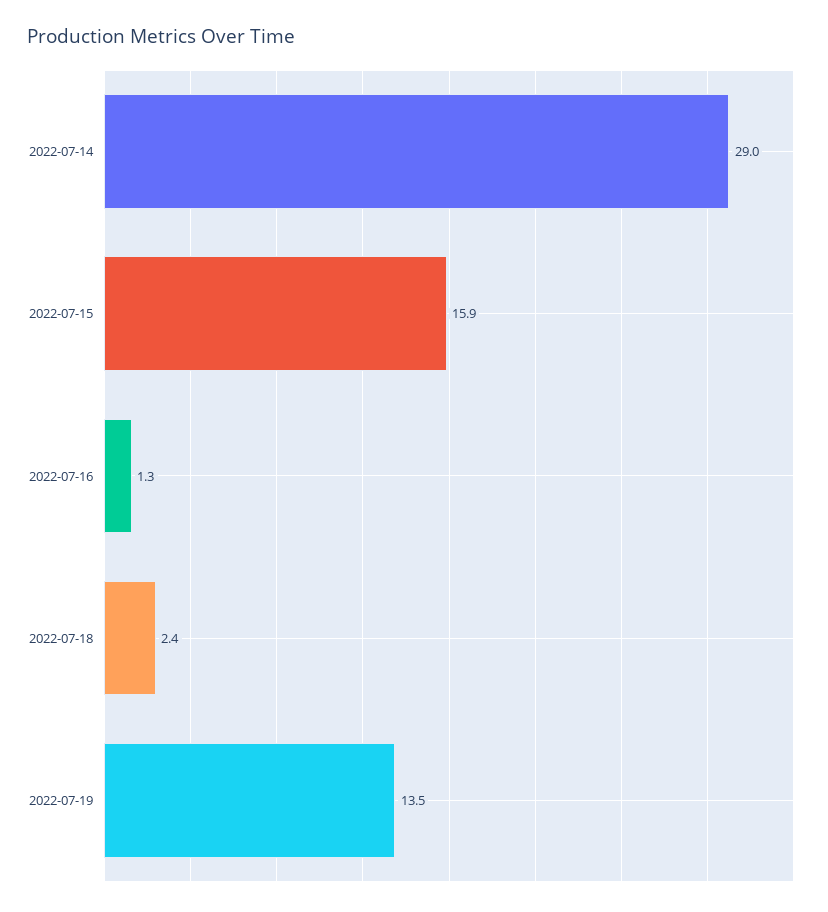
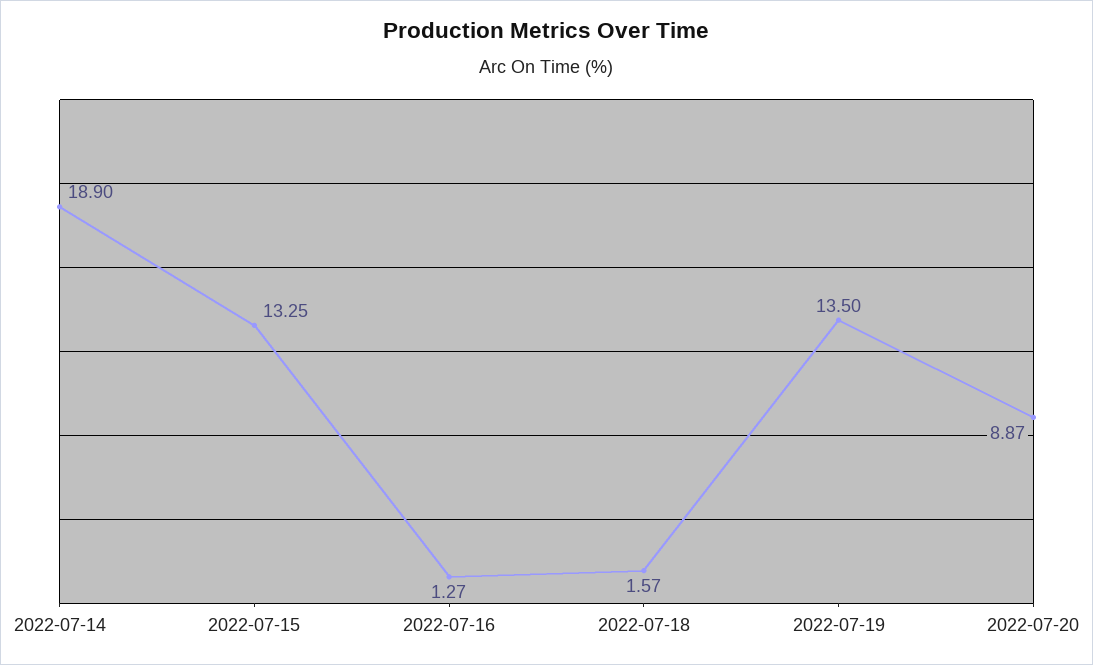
2022-07-14: 29 -> 18.9
2022-07-15: 15.9 -> 13.25
2022-07-18: 2.4 -> 1.57
2022-07-20: none -> 8.87

